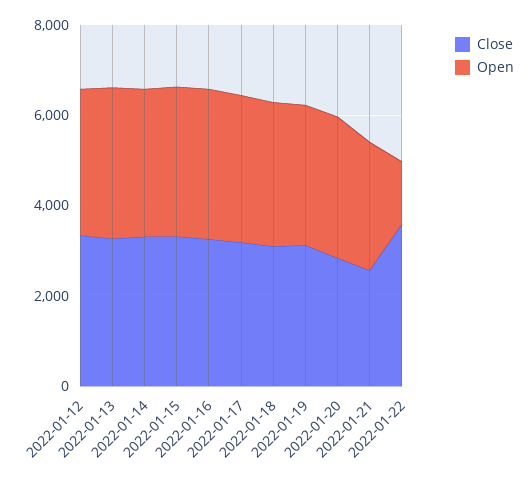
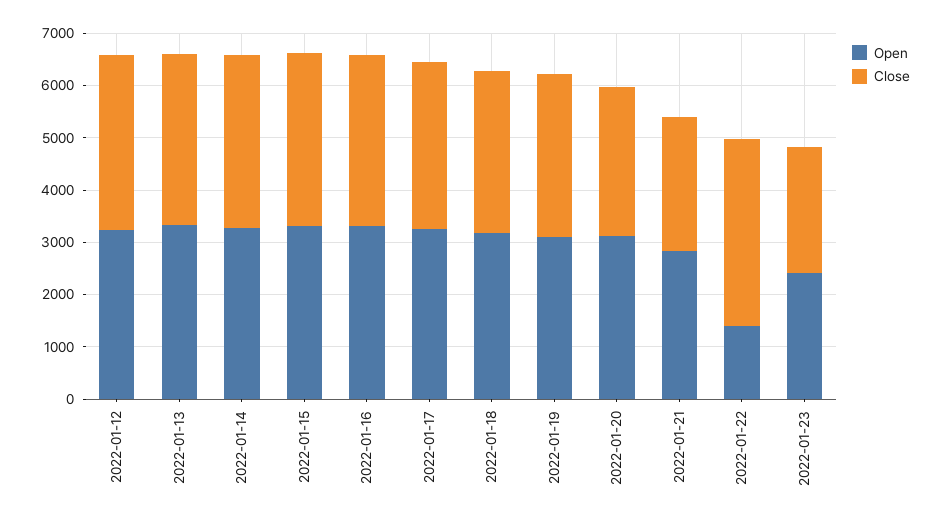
Open, 2022-01-23: none -> 2400
Close, 2022-01-23: none -> 2400

